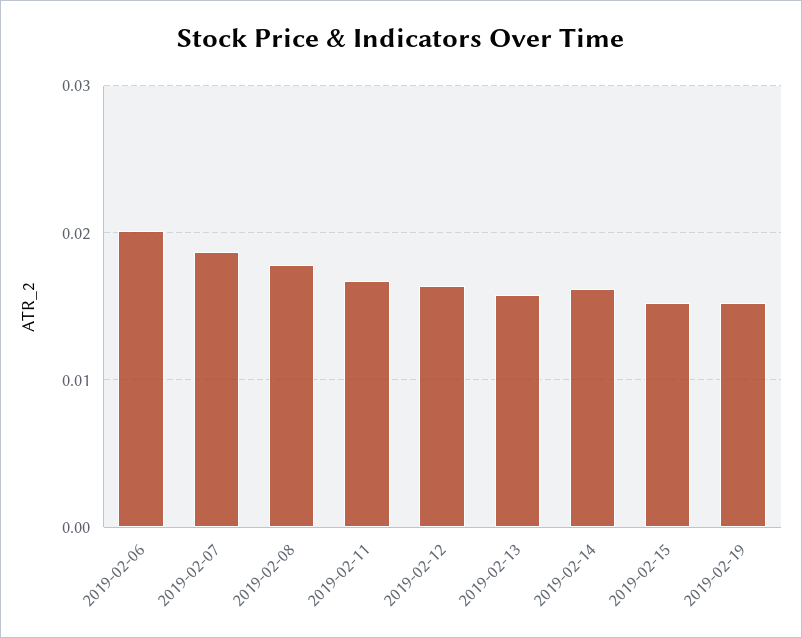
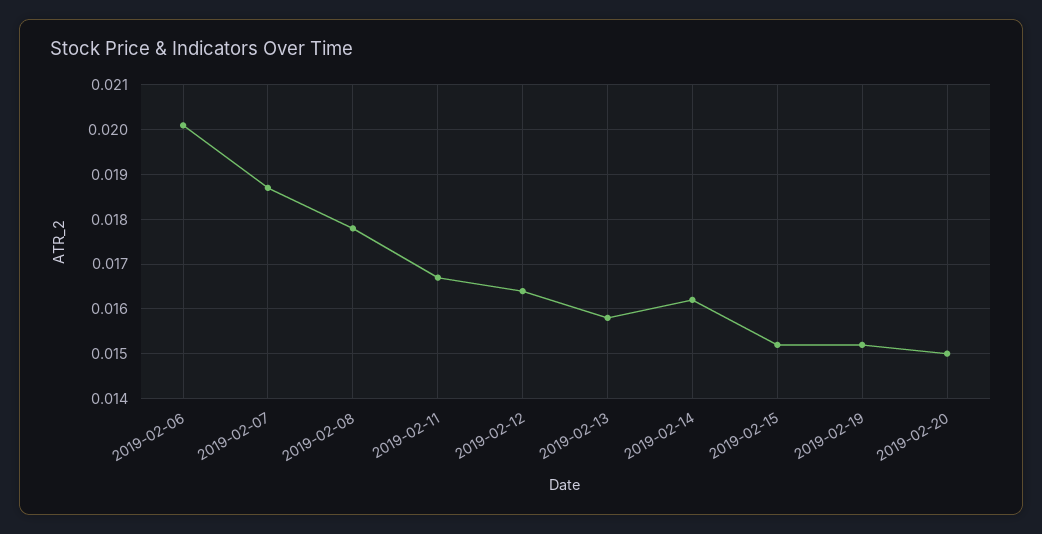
2019-02-20: none -> 0.015

